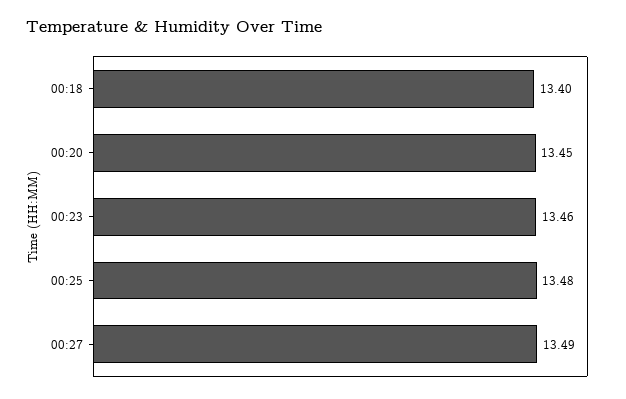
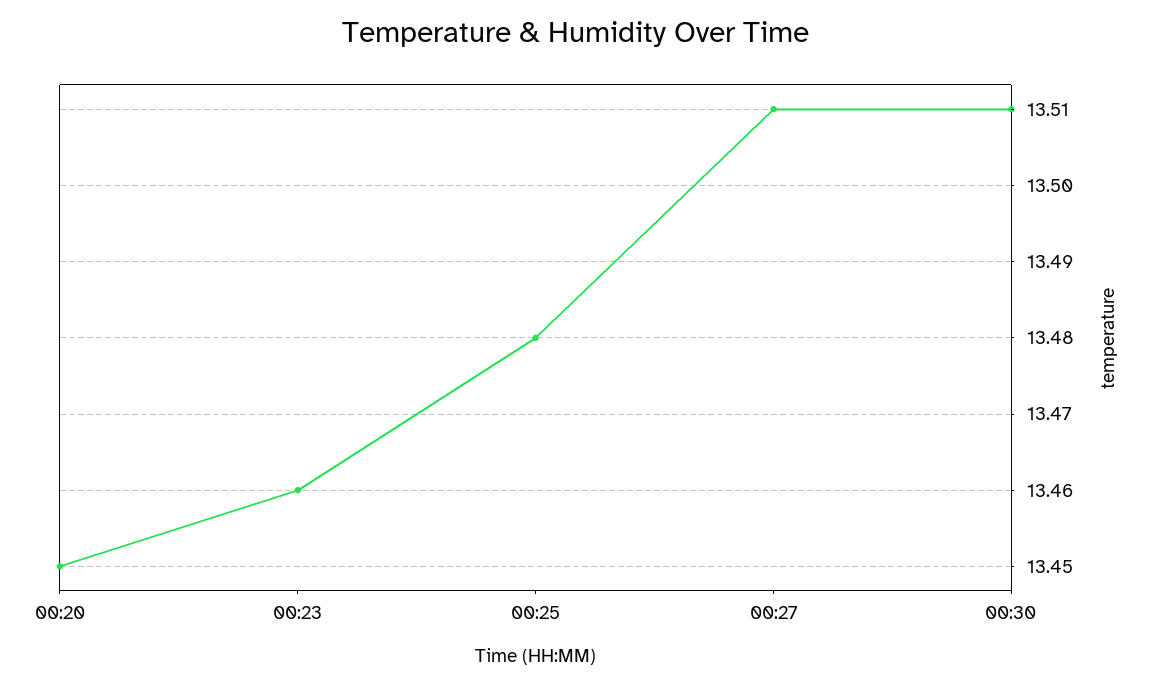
00:18: 13.4 -> none
00:27: 13.49 -> 13.51
00:30: none -> 13.51

